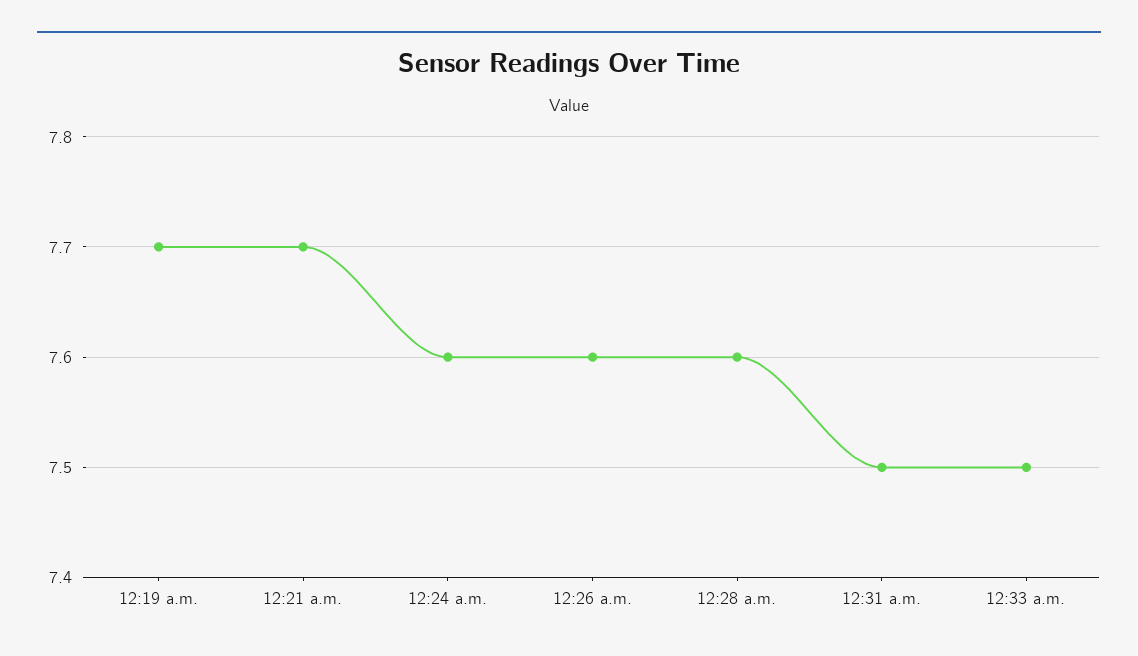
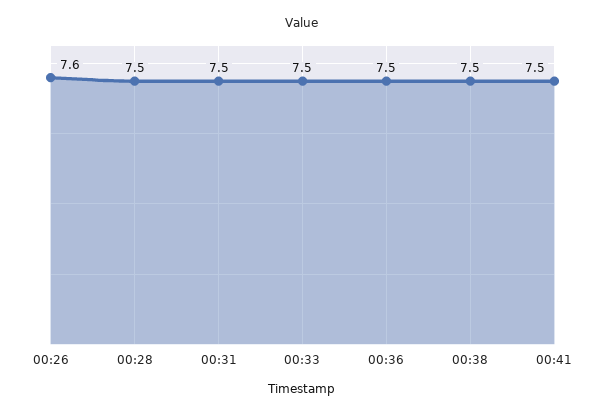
12:19 a.m.: 7.7 -> none
12:21 a.m.: 7.7 -> none
12:24 a.m.: 7.6 -> none
12:28 a.m.: 7.6 -> 7.5
00:36: none -> 7.5
00:38: none -> 7.5
00:41: none -> 7.5

